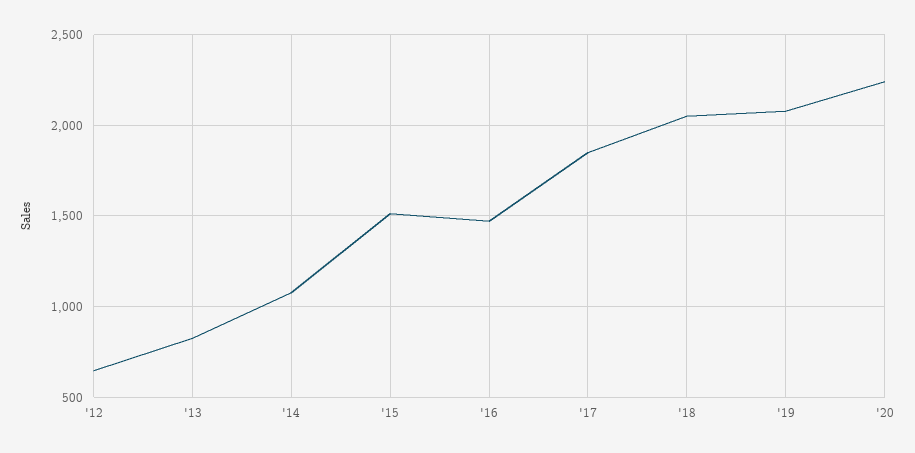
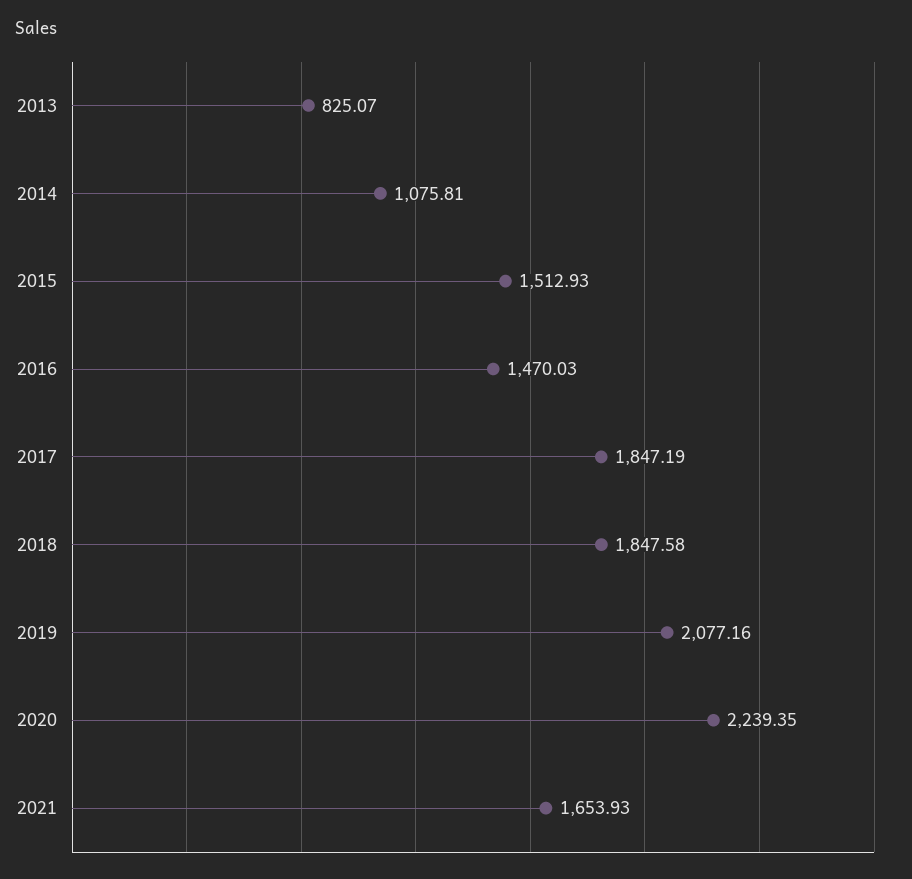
'12: 650 -> none
'18: 2050 -> 1847.58
2021: none -> 1653.93

